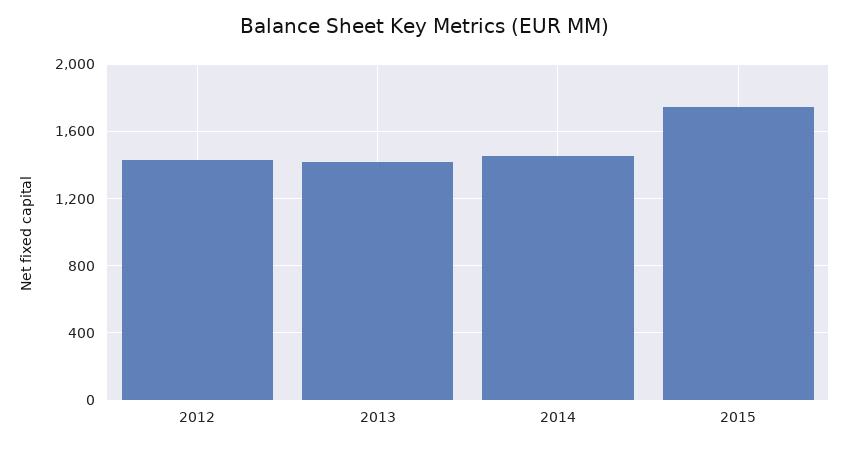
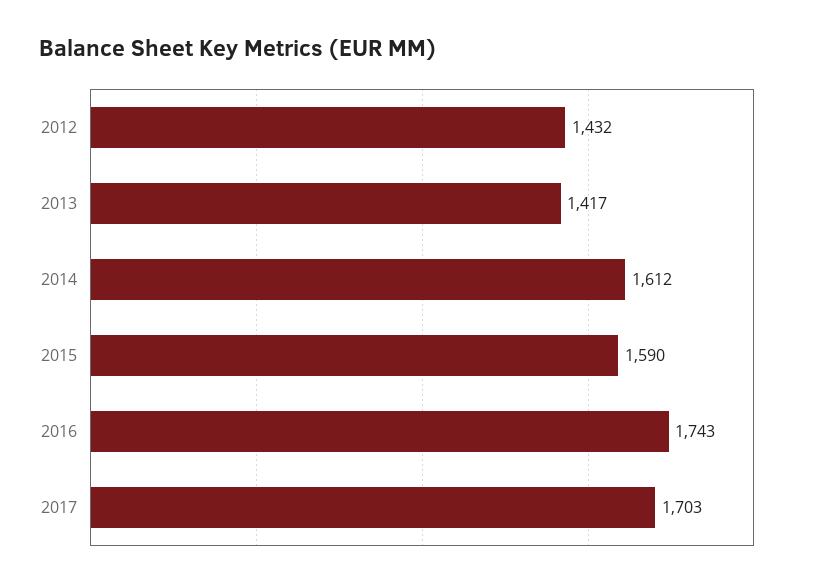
2014: 1450 -> 1612
2015: 1750 -> 1590
2016: none -> 1743
2017: none -> 1703

